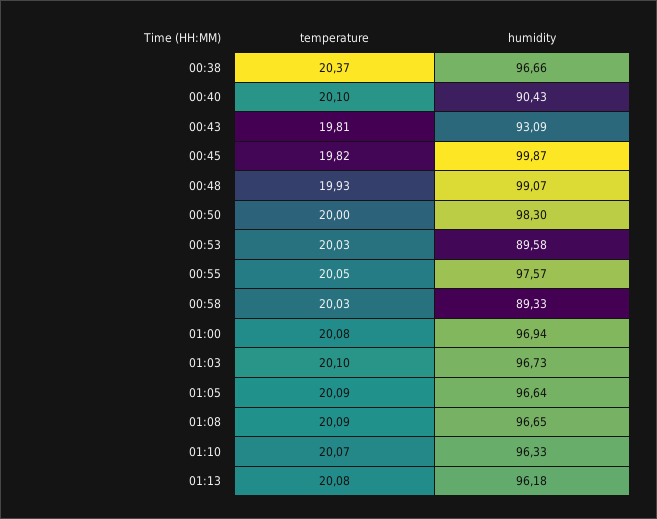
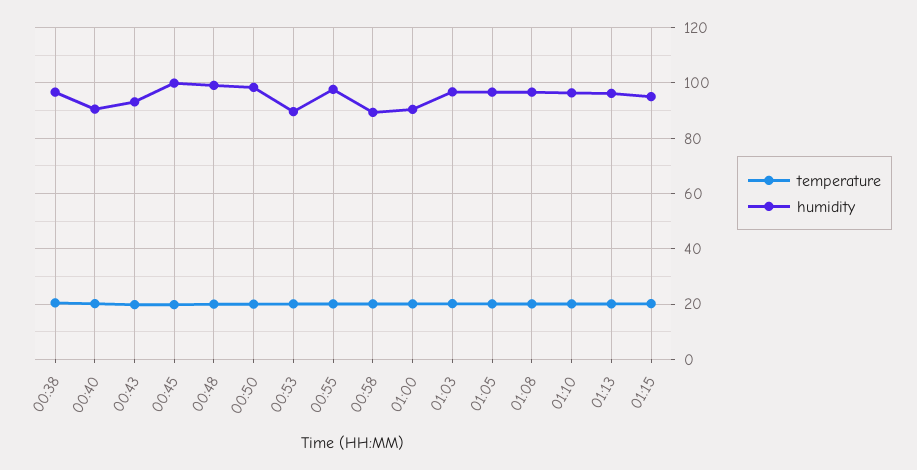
humidity, 01:00: 96.94 -> 90
temperature, 01:15: none -> 20
humidity, 01:15: none -> 95

